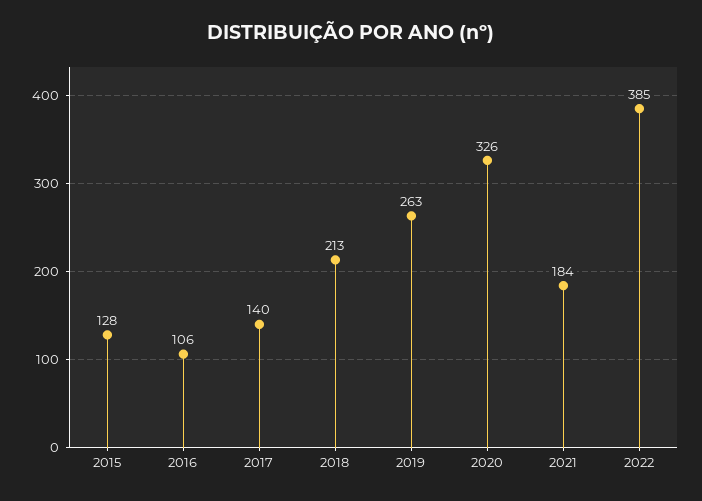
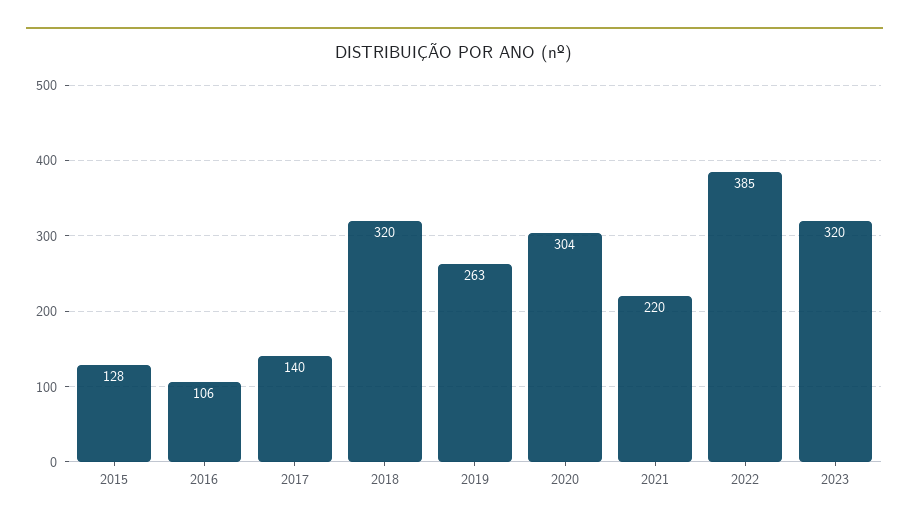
2018: 213 -> 320
2020: 326 -> 304
2021: 184 -> 220
2023: none -> 320

